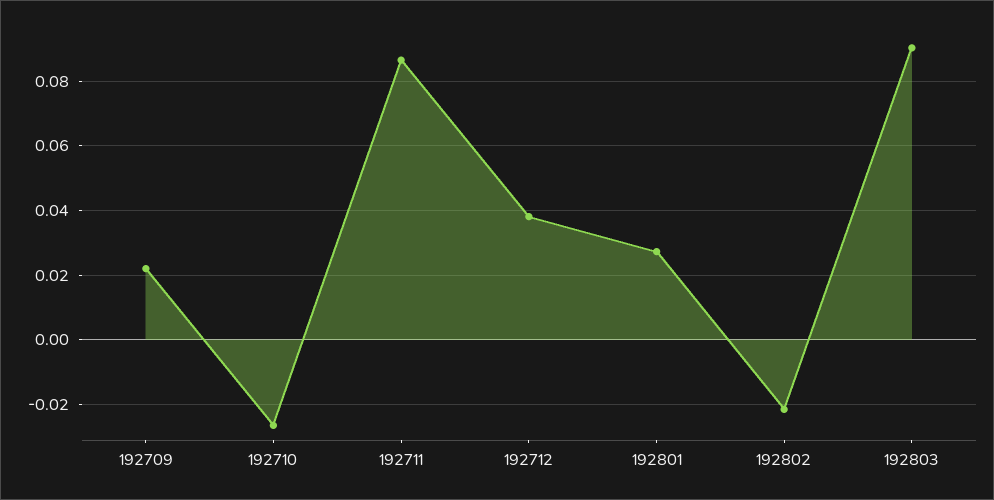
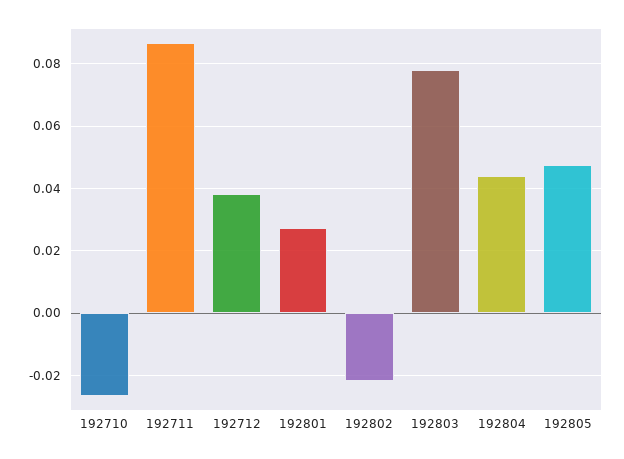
192709: 0.022 -> none
192803: 0.09 -> 0.078
192804: none -> 0.044
192805: none -> 0.048

